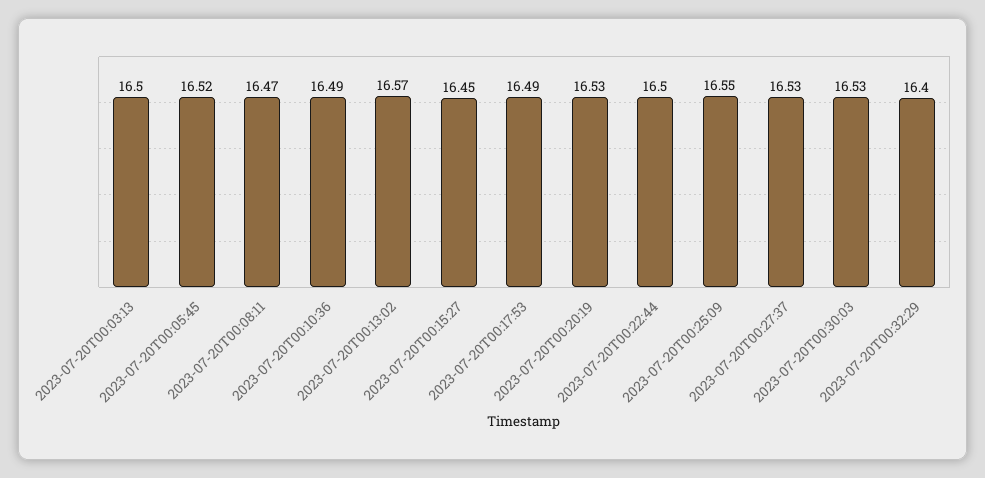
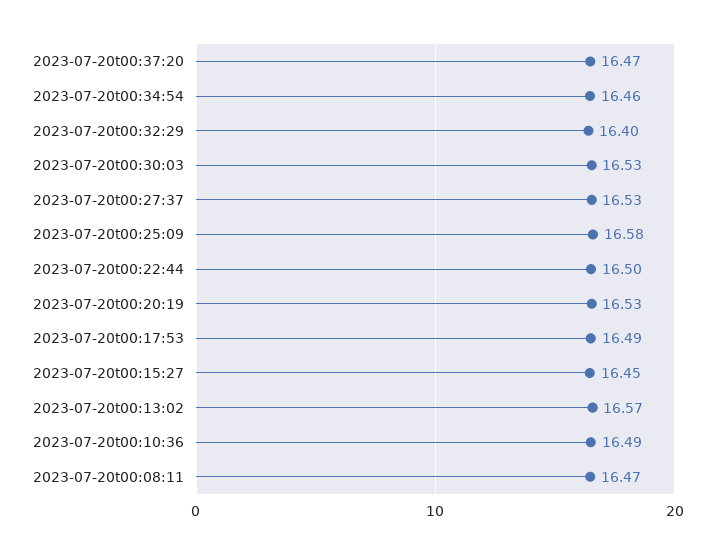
2023-07-20T00:03:13: 16.5 -> none
2023-07-20T00:05:45: 16.52 -> none
2023-07-20T00:25:09: 16.55 -> 16.58
2023-07-20t00:37:20: none -> 16.47
2023-07-20t00:34:54: none -> 16.46

